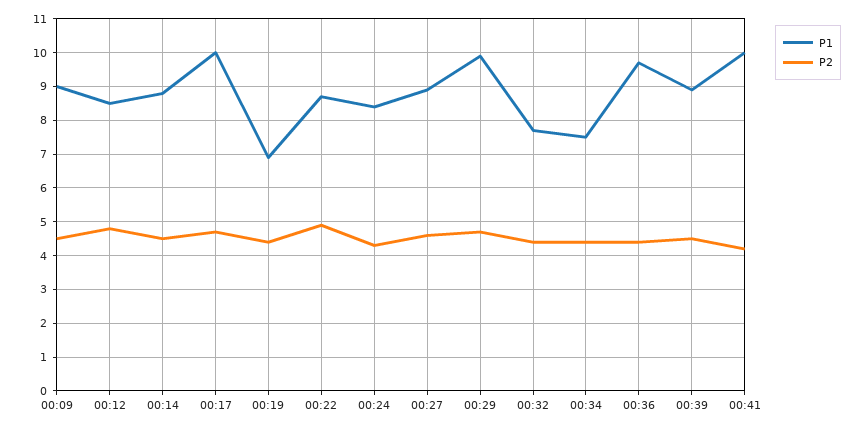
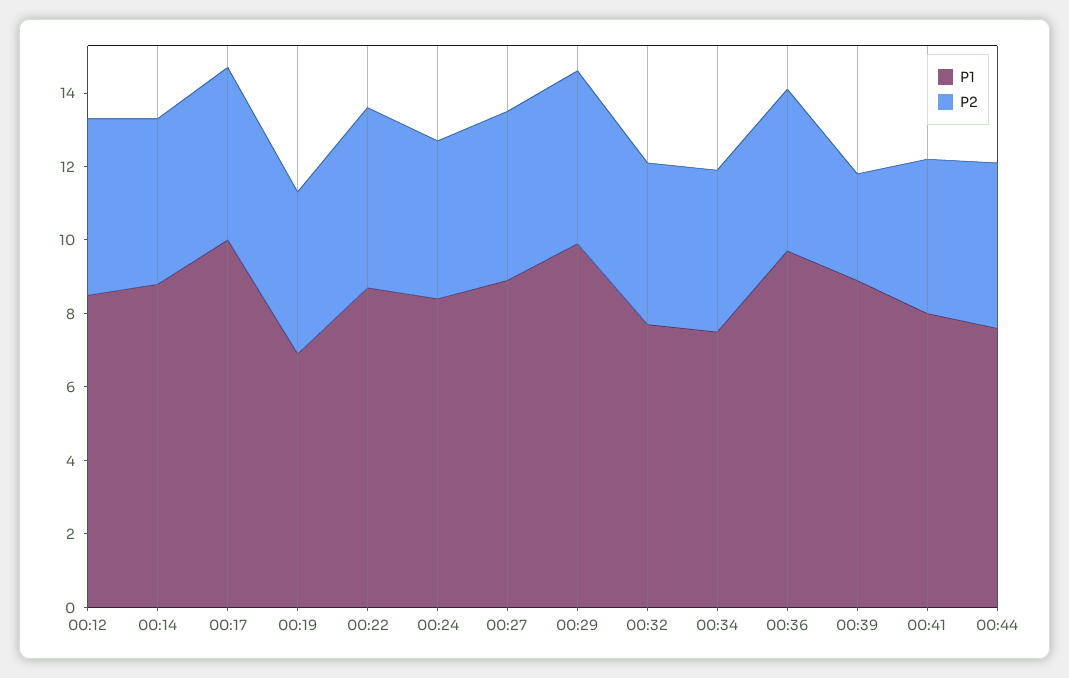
P1, 00:09: 9 -> none
P2, 00:09: 4.5 -> none
P2, 00:39: 4.5 -> 3
P1, 00:41: 10 -> 8
P1, 00:44: none -> 7.5
P2, 00:44: none -> 4.5

